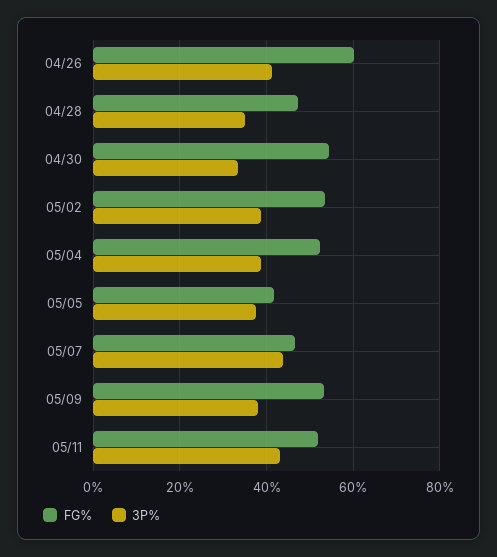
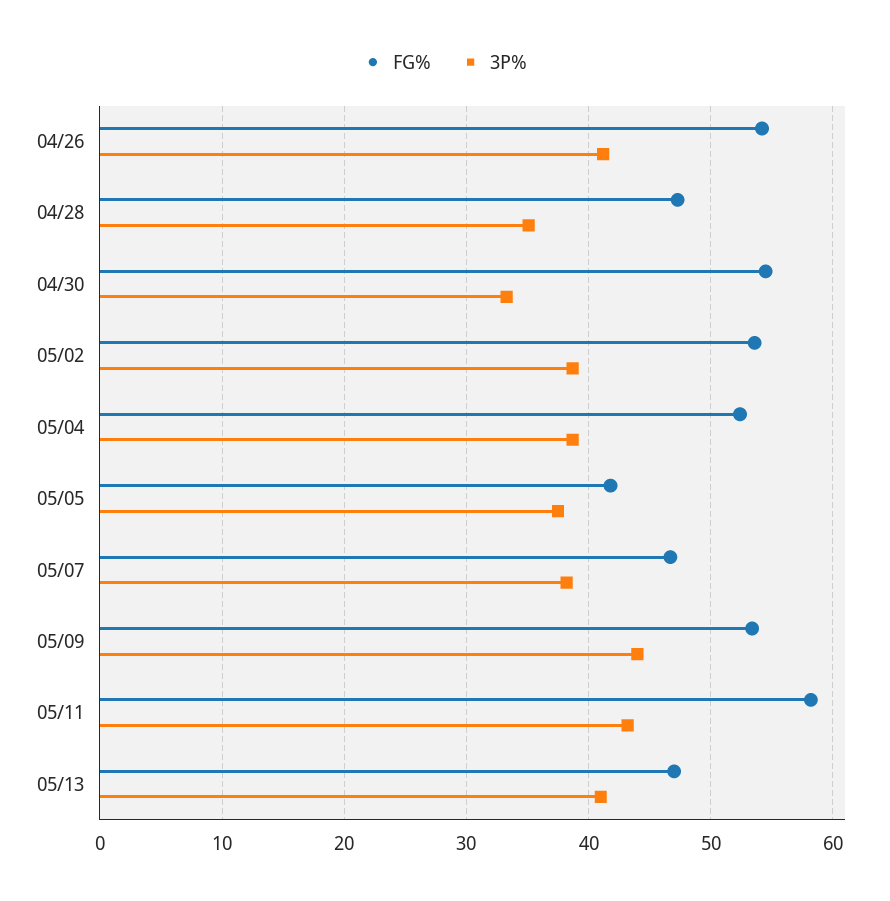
FG%, 04/26: 60 -> 54
3P%, 05/07: 44 -> 38
3P%, 05/09: 38 -> 44
FG%, 05/11: 52 -> 58
FG%, 05/13: none -> 47
3P%, 05/13: none -> 41

